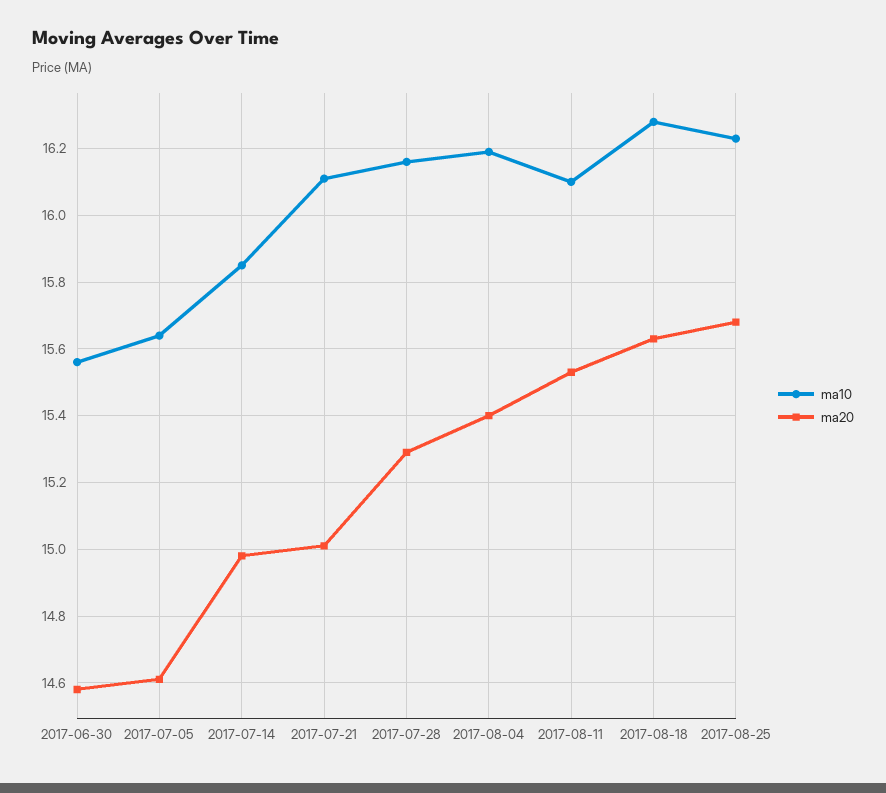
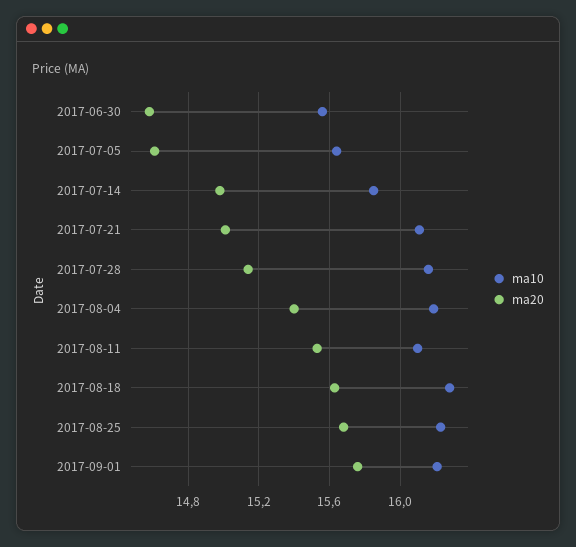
ma20, 2017-07-28: 15.3 -> 15.15
ma10, 2017-09-01: none -> 16.2
ma20, 2017-09-01: none -> 15.75

